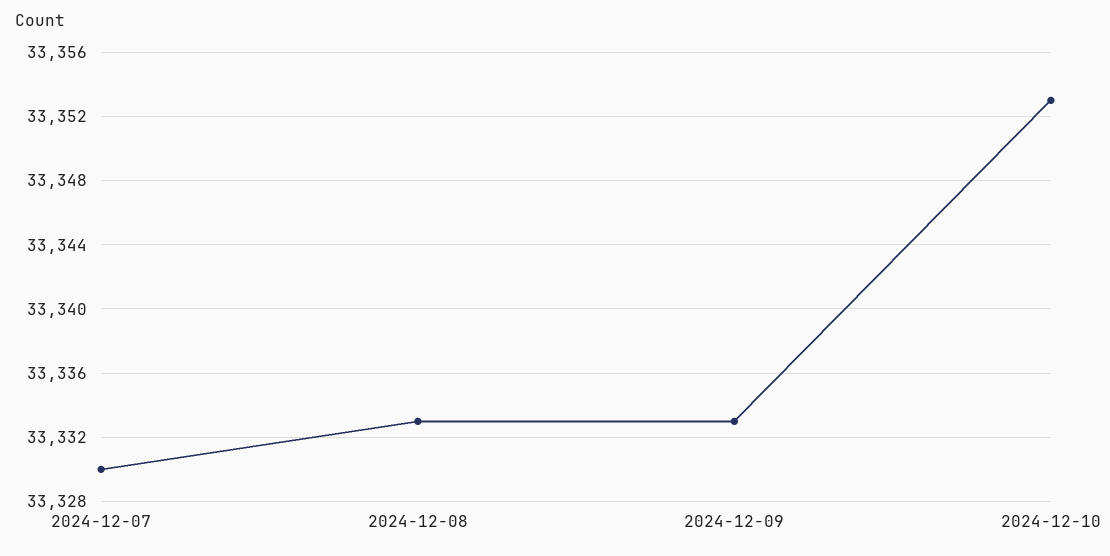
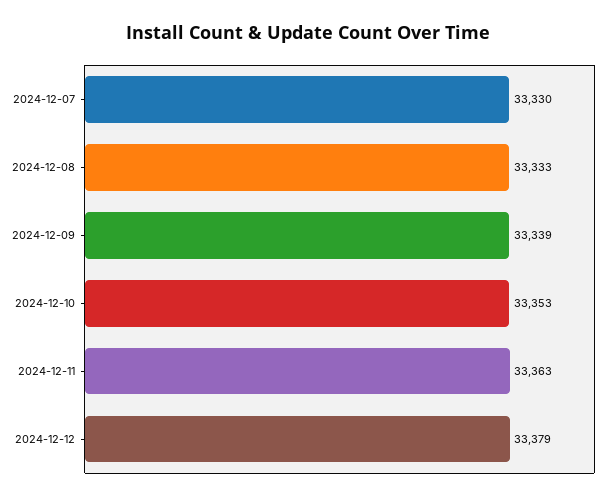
2024-12-09: 33333 -> 33339
2024-12-11: none -> 33363
2024-12-12: none -> 33379

